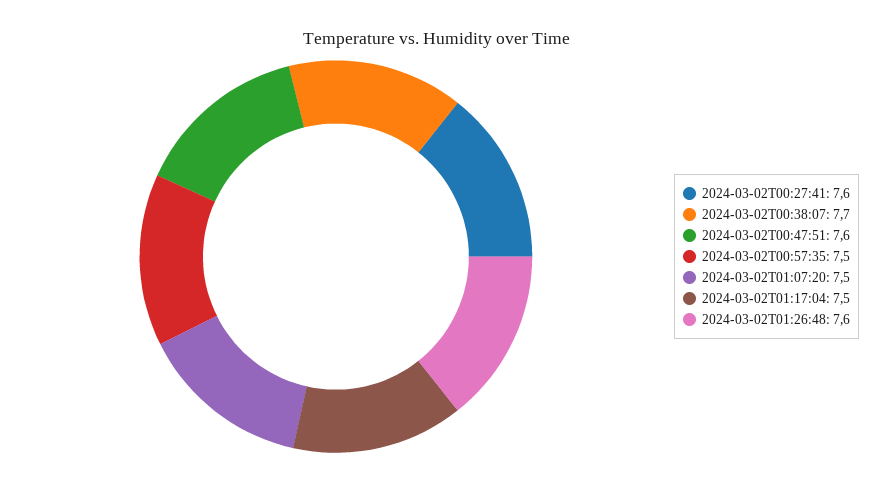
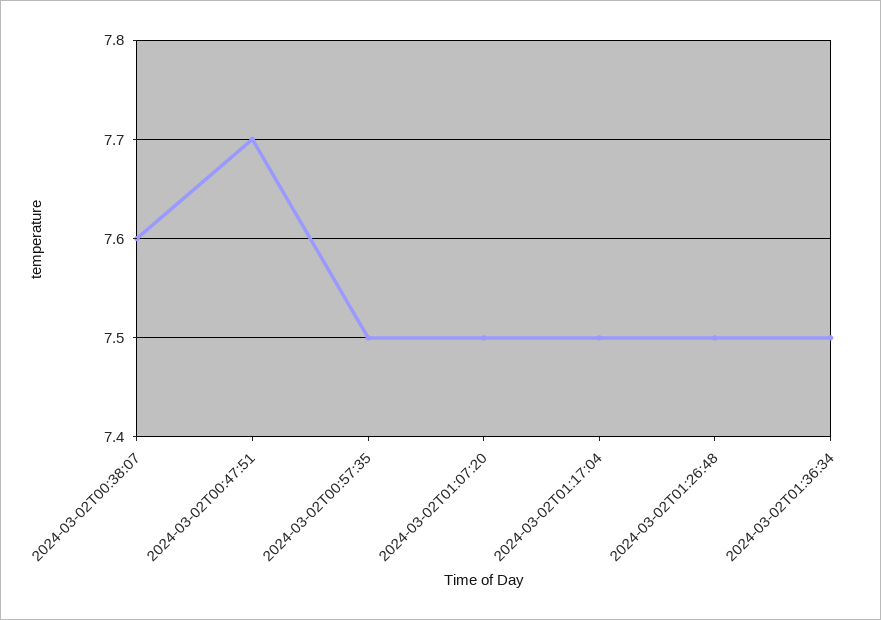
2024-03-02T00:27:41: 7.6 -> none
2024-03-02T00:38:07: 7.7 -> 7.6
2024-03-02T00:47:51: 7.6 -> 7.7
2024-03-02T01:26:48: 7.6 -> 7.5
2024-03-02T01:36:34: none -> 7.5

